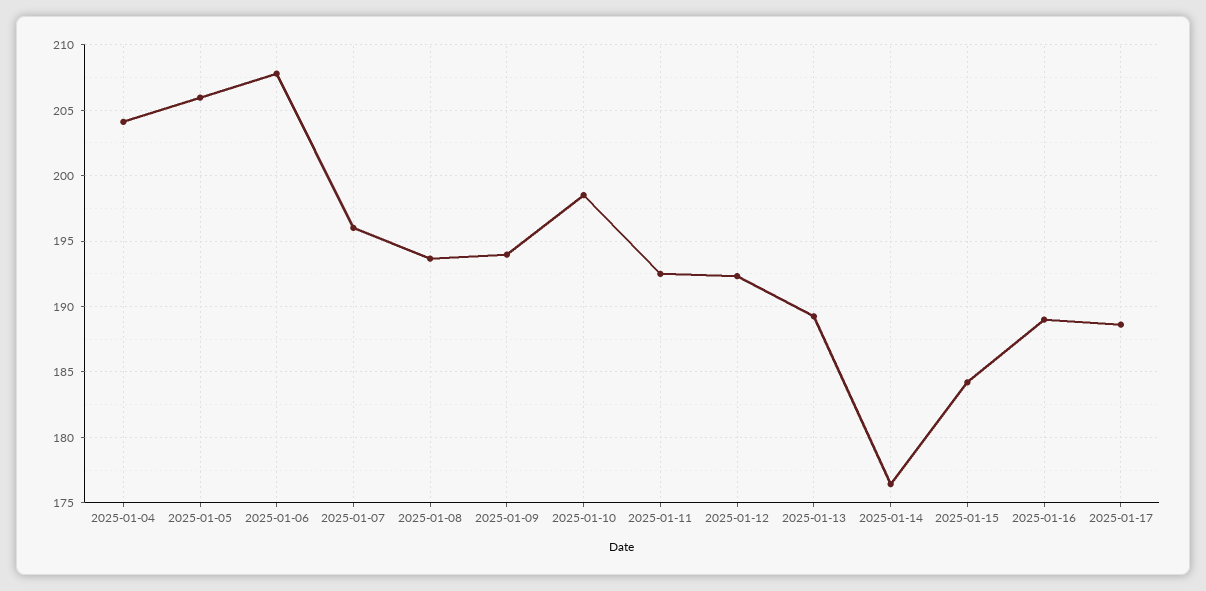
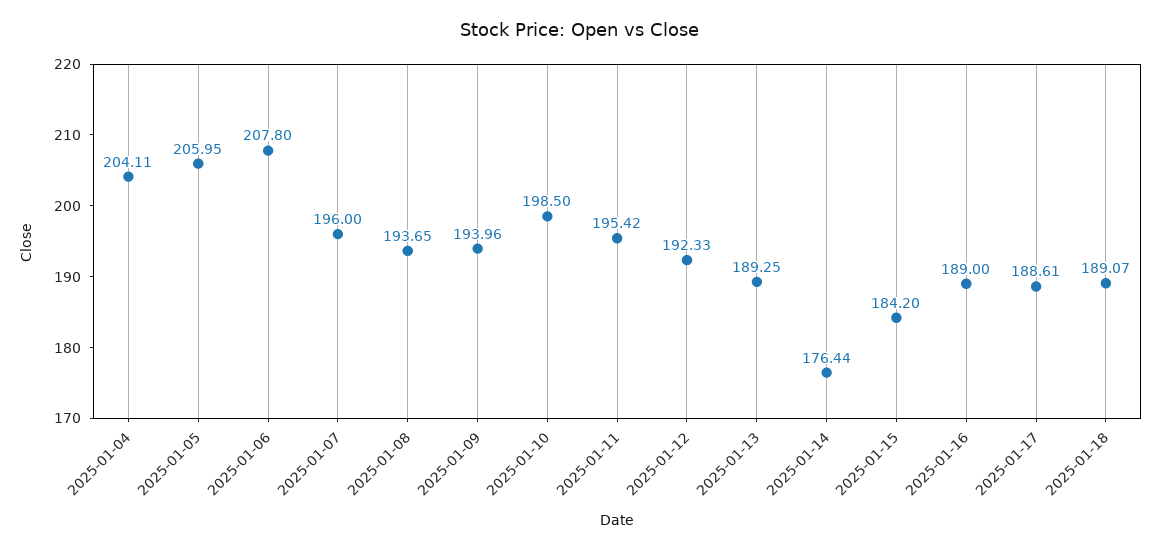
2025-01-11: 192.5 -> 195.42
2025-01-18: none -> 189.07

